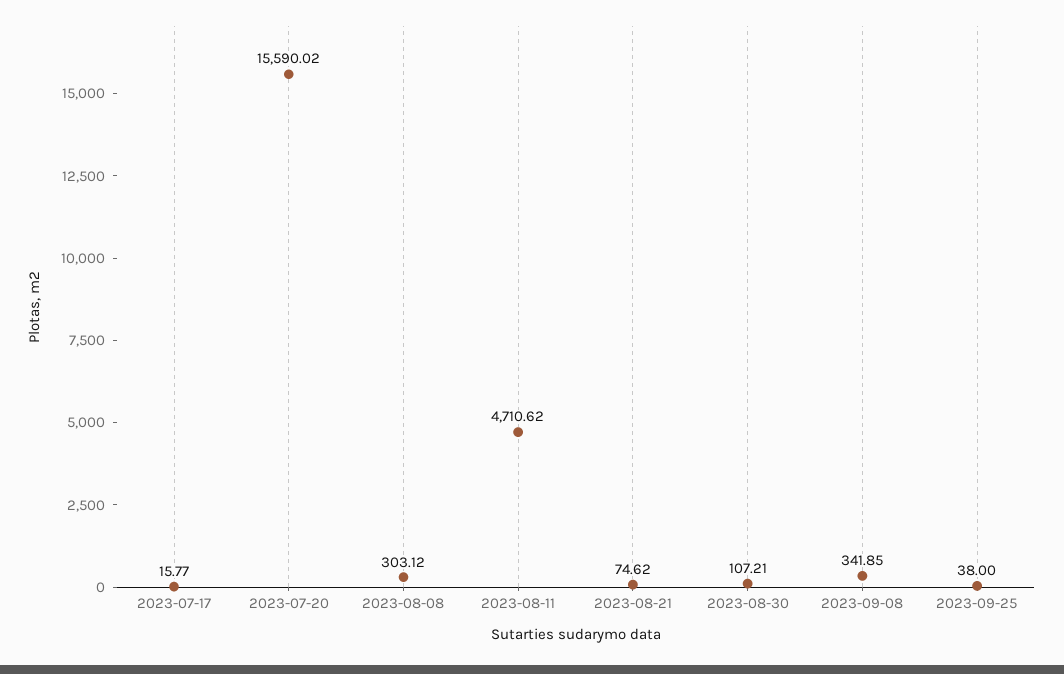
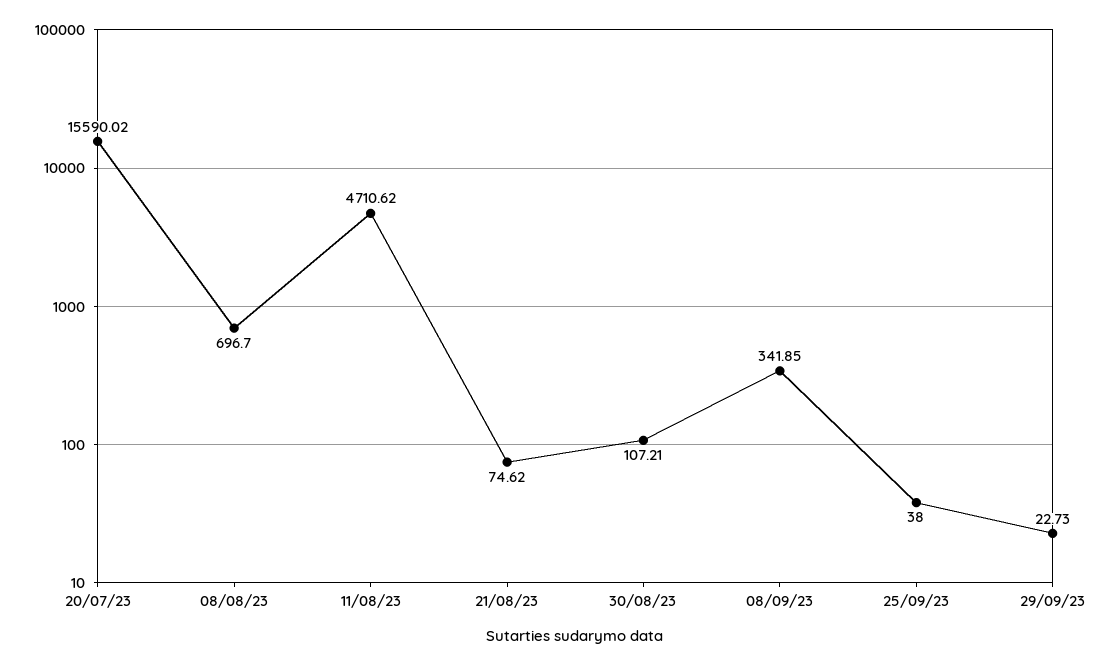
2023-07-17: 15.77 -> none
2023-08-08: 303.12 -> 696.7
29/09/23: none -> 22.73

